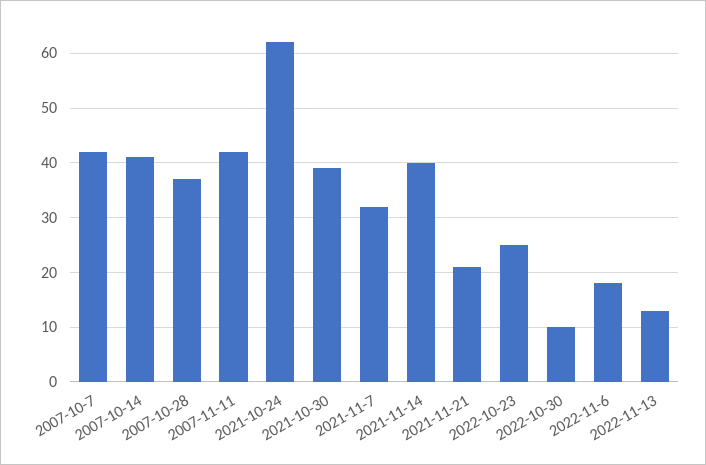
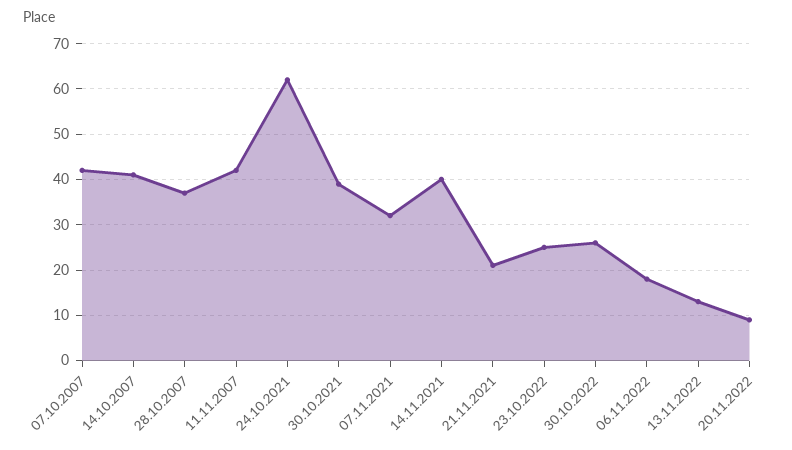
2022-10-30: 10 -> 25
20.11.2022: none -> 10

